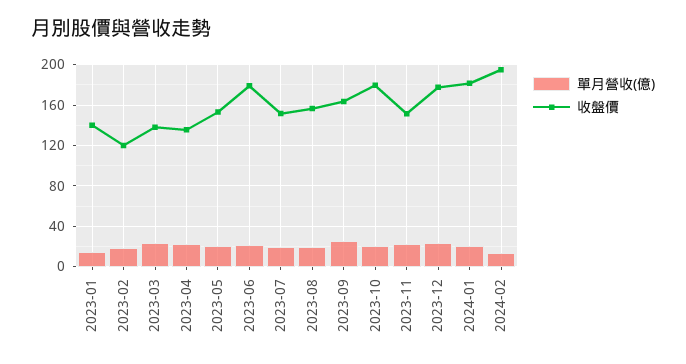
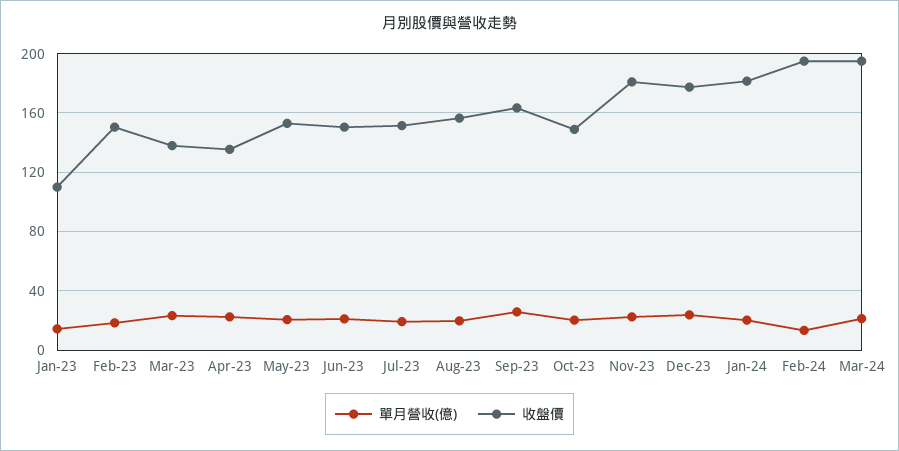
收盤價, 2023-01: 140 -> 110
收盤價, 2023-02: 120 -> 150
收盤價, 2023-06: 180 -> 150
收盤價, 2023-10: 180 -> 150
收盤價, 2023-11: 150 -> 180
單月營收(億), Mar-24: none -> 20
收盤價, Mar-24: none -> 195

